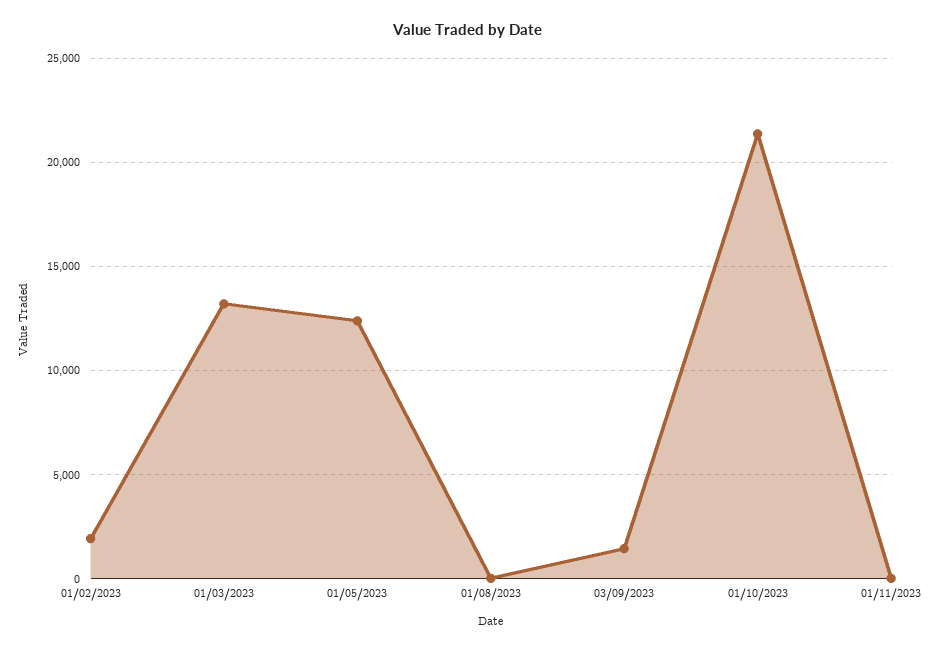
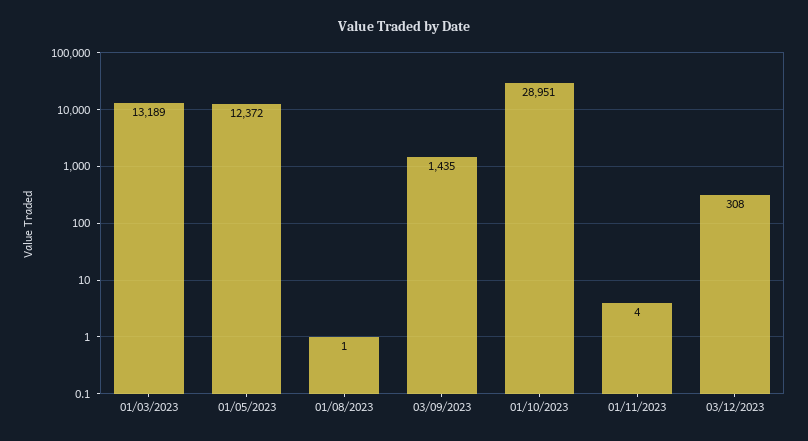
01/02/2023: 2000 -> none
01/10/2023: 21500 -> 28951
03/12/2023: none -> 308

